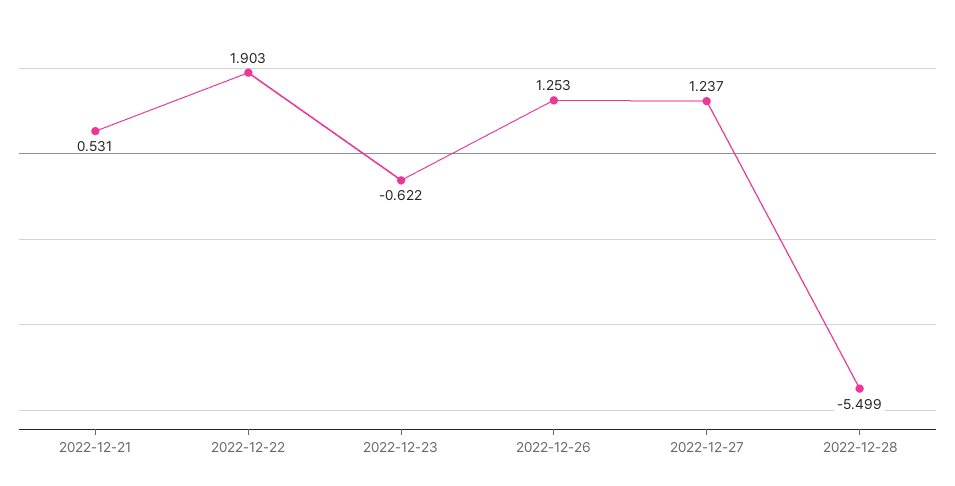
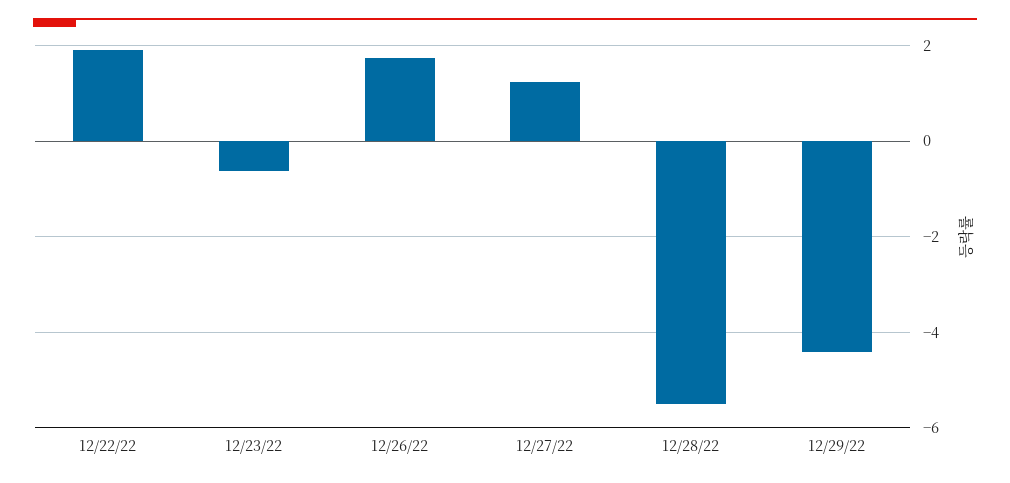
2022-12-21: 0.531 -> none
2022-12-26: 1.253 -> 1.8
12/29/22: none -> -4.4

